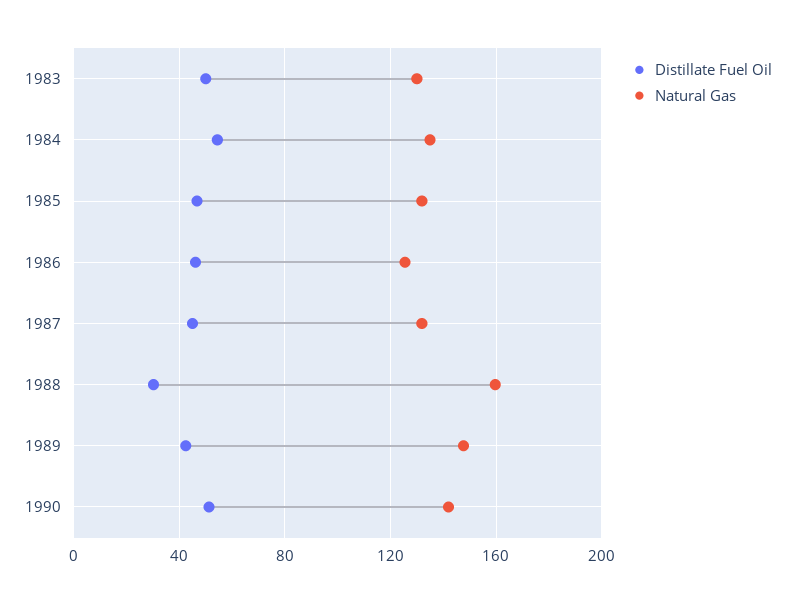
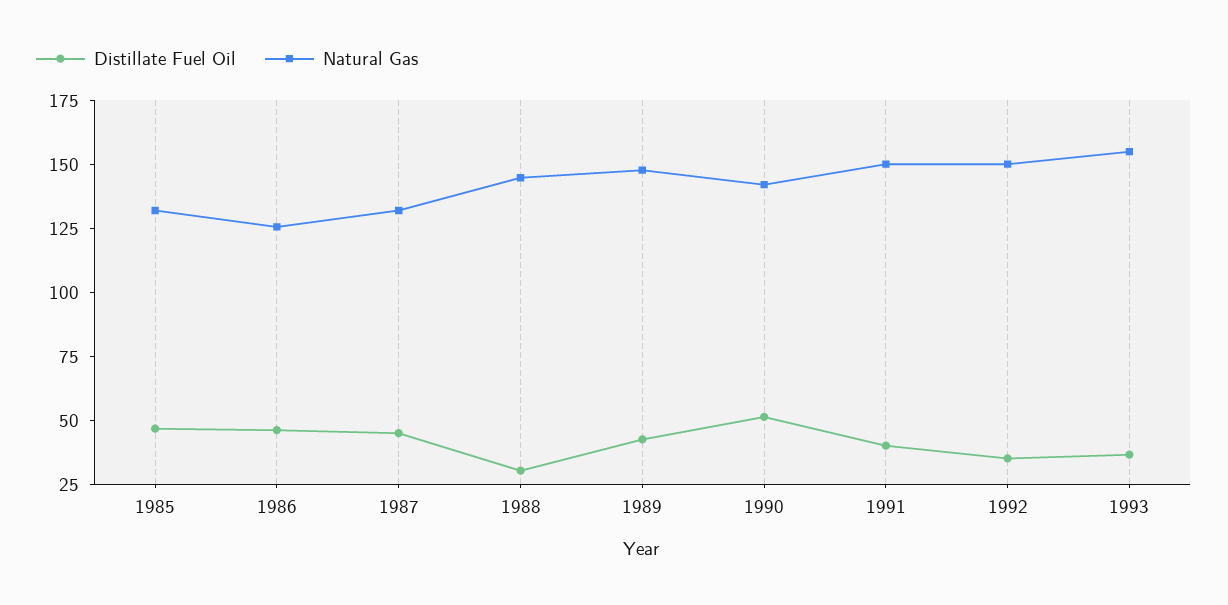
Distillate Fuel Oil, 1983: 50 -> none
Natural Gas, 1983: 130 -> none
Distillate Fuel Oil, 1984: 55 -> none
Natural Gas, 1984: 135 -> none
Natural Gas, 1988: 160 -> 145
Distillate Fuel Oil, 1991: none -> 40
Natural Gas, 1991: none -> 150
Distillate Fuel Oil, 1992: none -> 35
Natural Gas, 1992: none -> 150
Distillate Fuel Oil, 1993: none -> 35
Natural Gas, 1993: none -> 155

